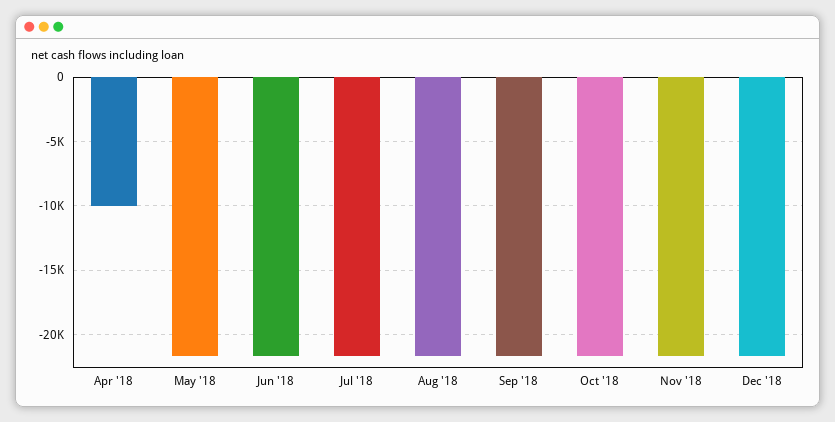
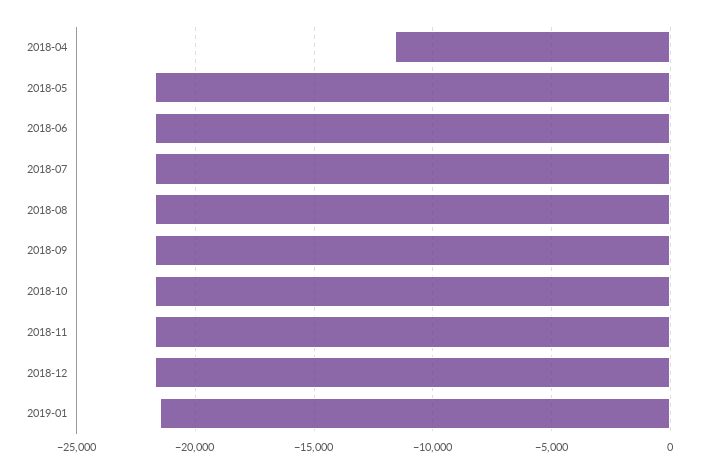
Apr '18: -10000 -> -11500
2019-01: none -> -21500

